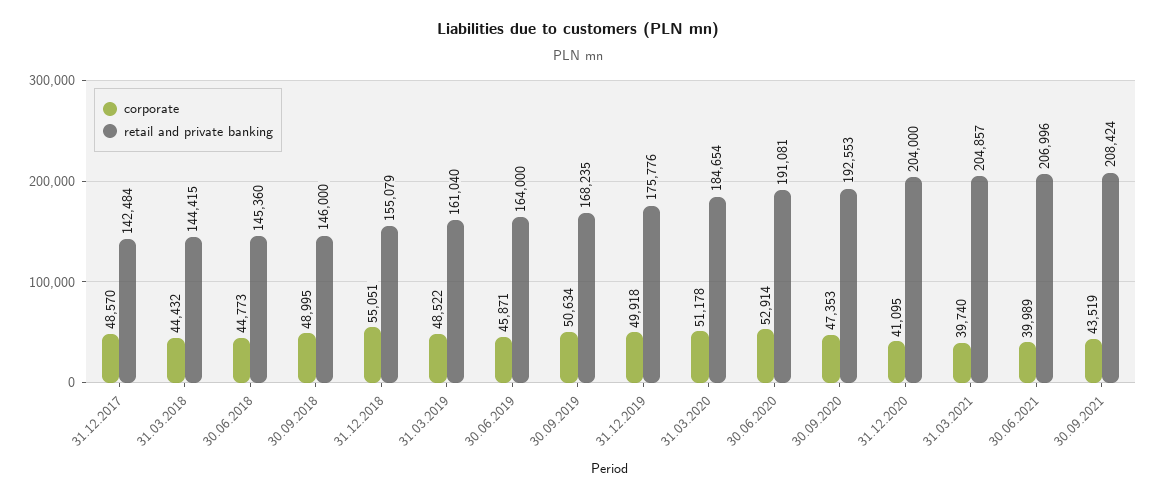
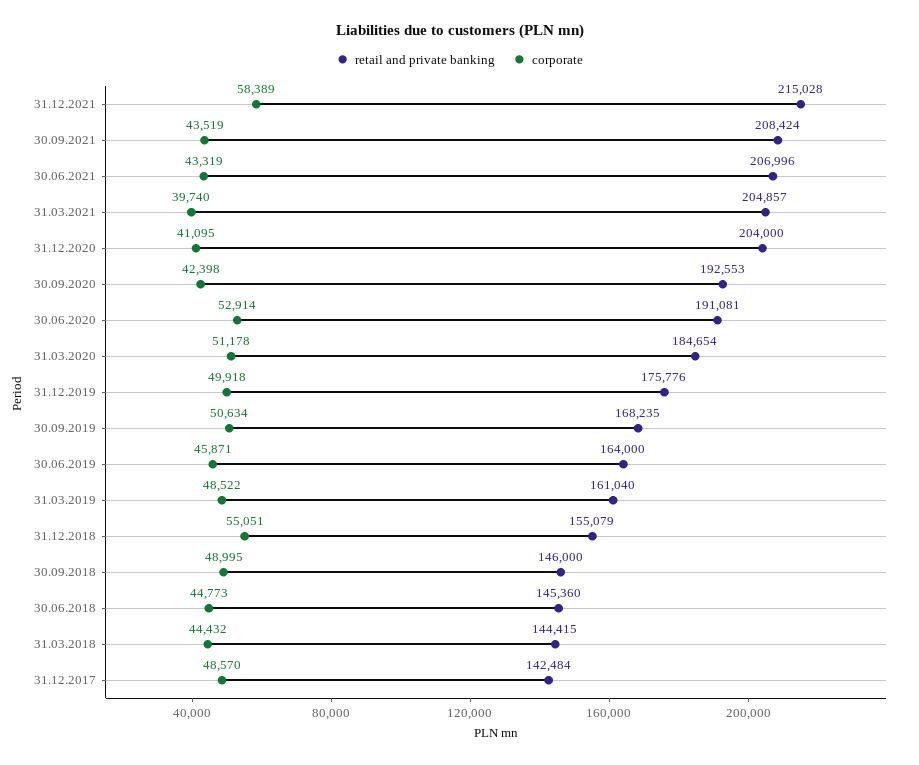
corporate, 30.09.2020: 47353 -> 42398
corporate, 30.06.2021: 39989 -> 43319
retail and private banking, 31.12.2021: none -> 215028
corporate, 31.12.2021: none -> 58389

